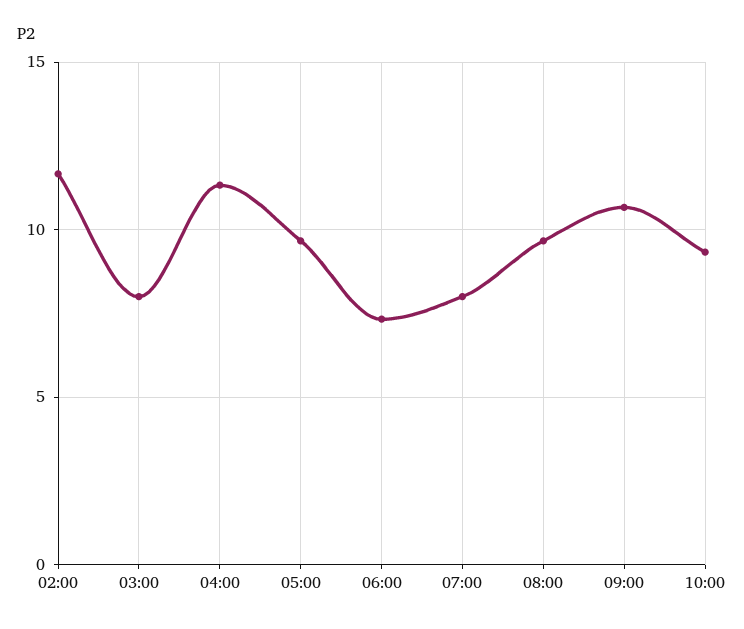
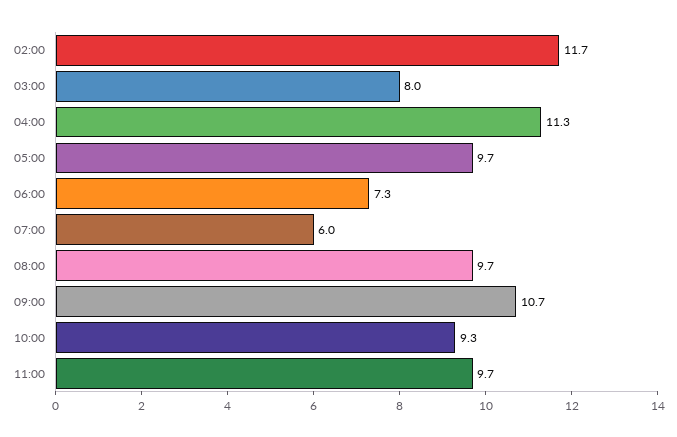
07:00: 8 -> 6
11:00: none -> 9.7

